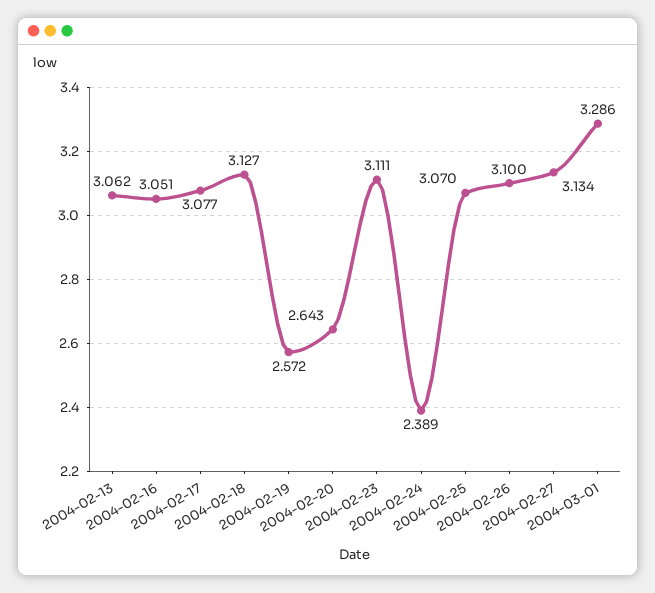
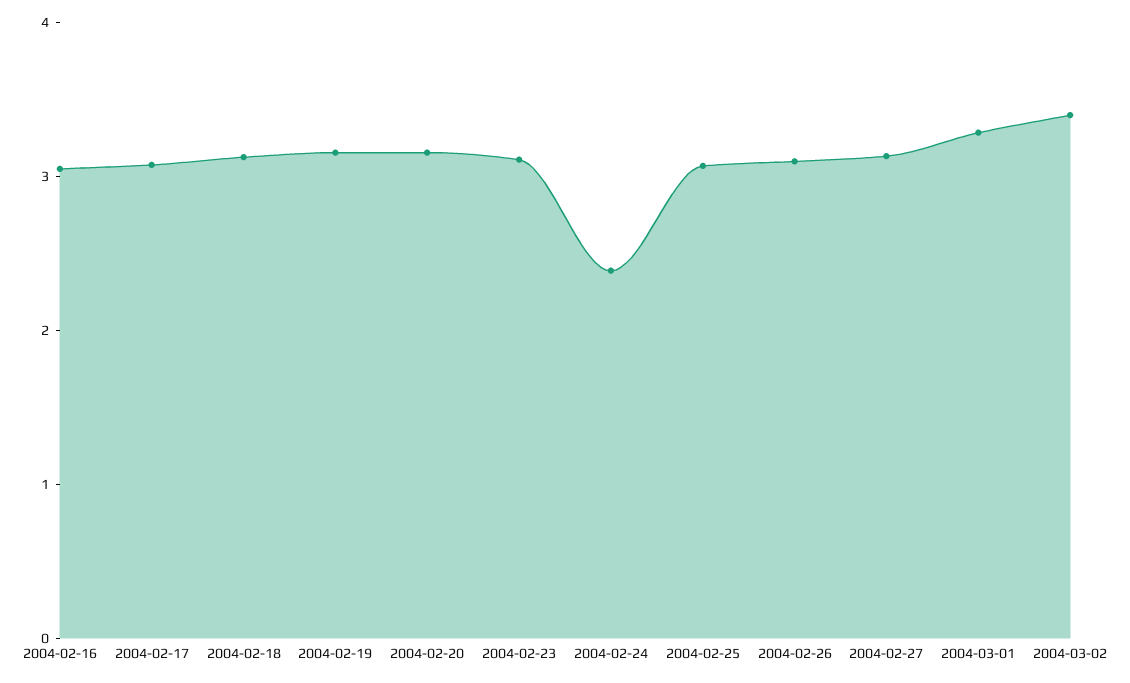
2004-02-13: 3.062 -> none
2004-02-19: 2.572 -> 3.2
2004-02-20: 2.643 -> 3.2
2004-03-02: none -> 3.4

